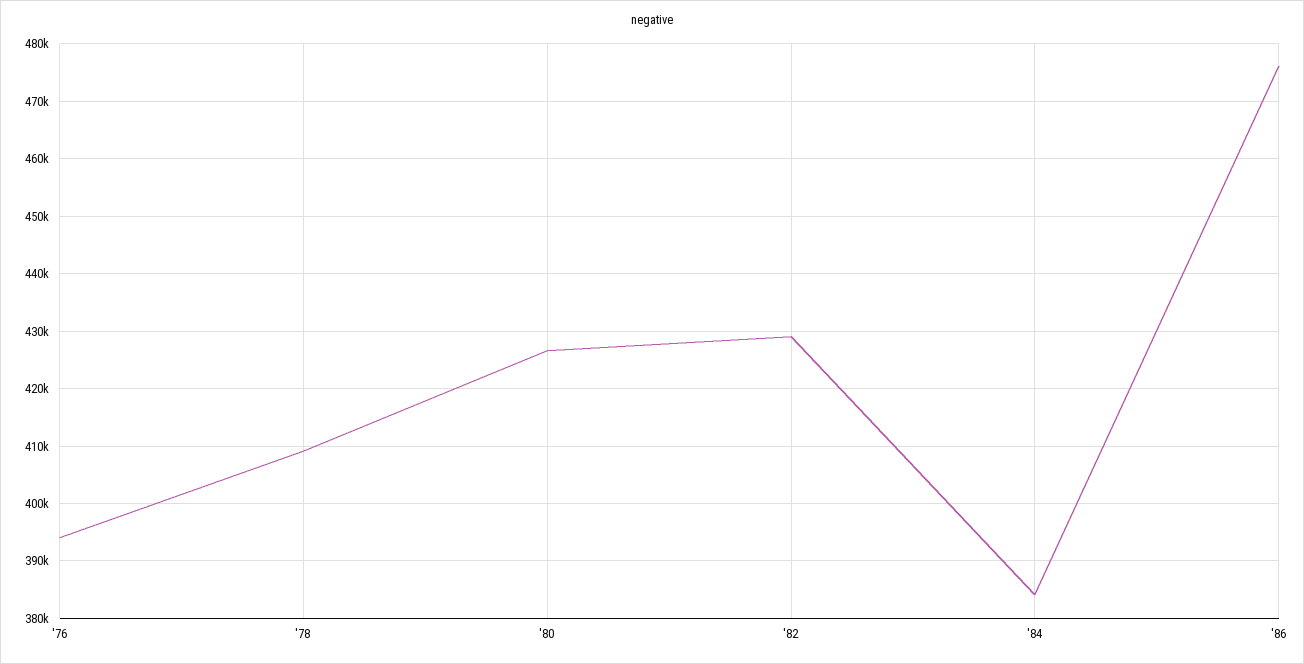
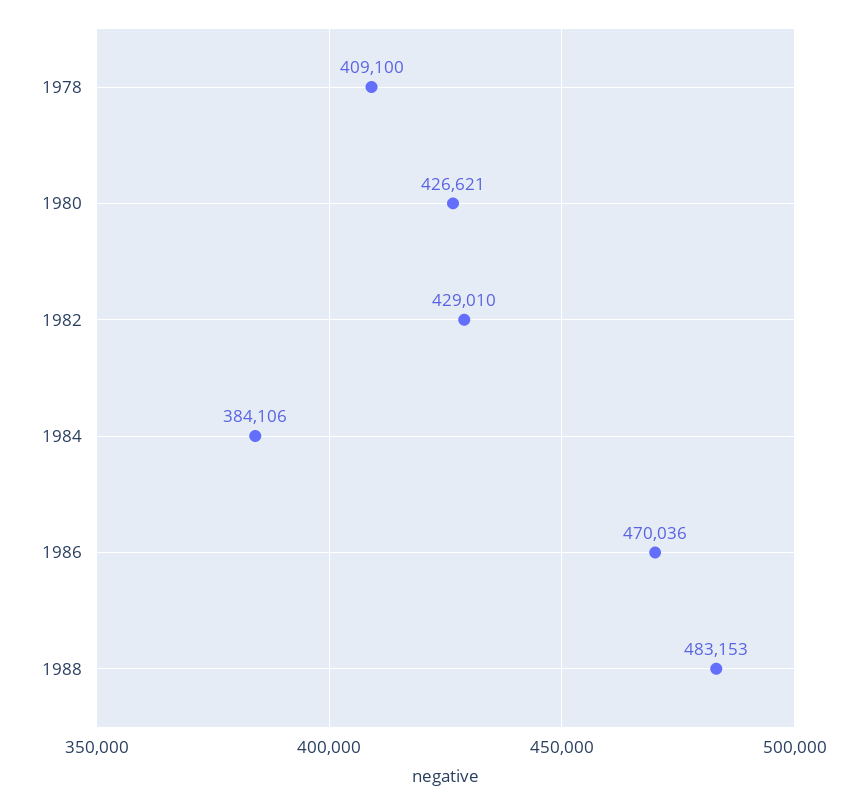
'76: 394000 -> none
'86: 476000 -> 470036
1988: none -> 483153

